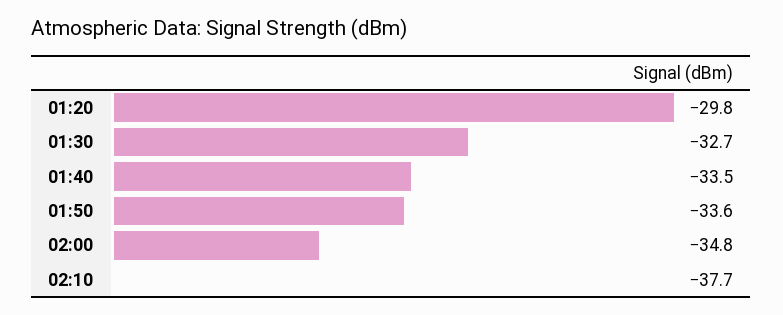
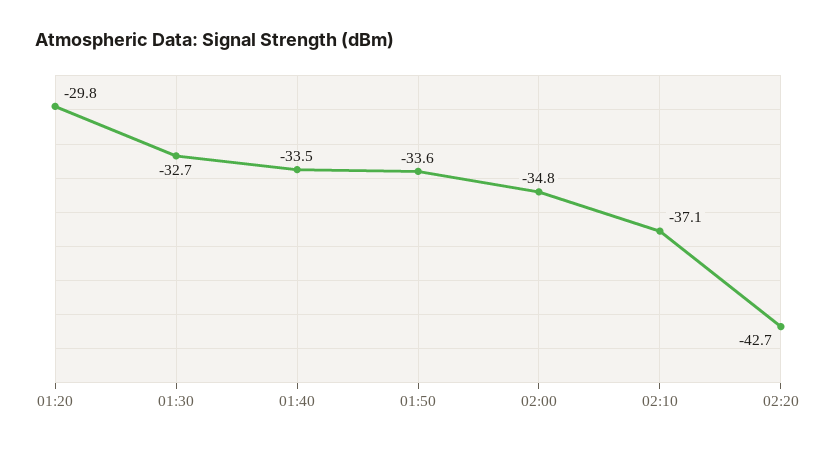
02:10: -37.7 -> -37.1
02:20: none -> -42.7

